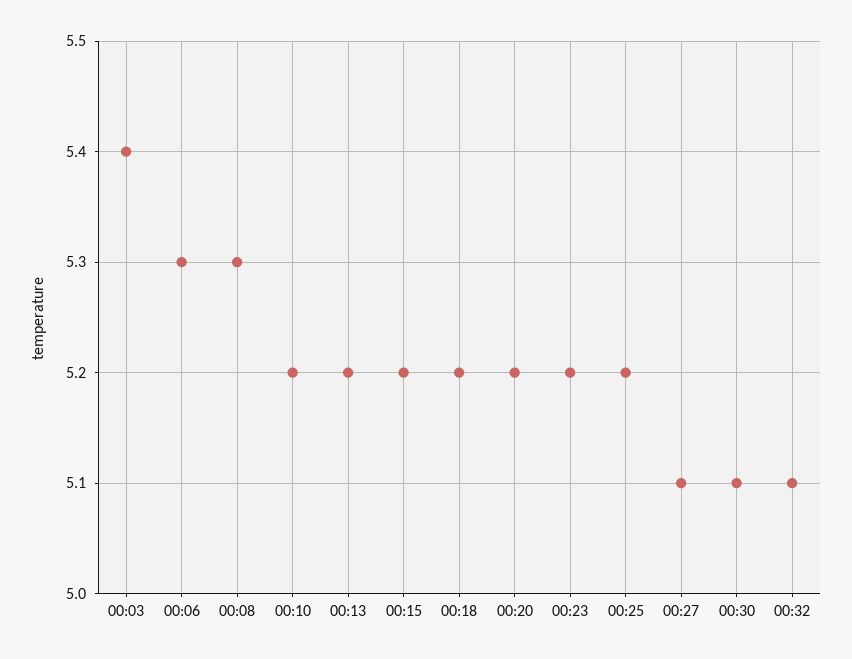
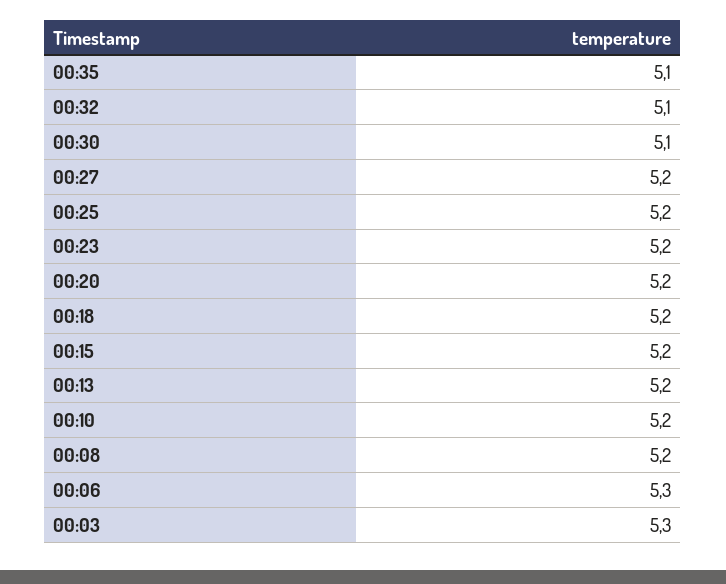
00:03: 5.4 -> 5.3
00:08: 5.3 -> 5.2
00:27: 5.1 -> 5.2
00:35: none -> 5.1

